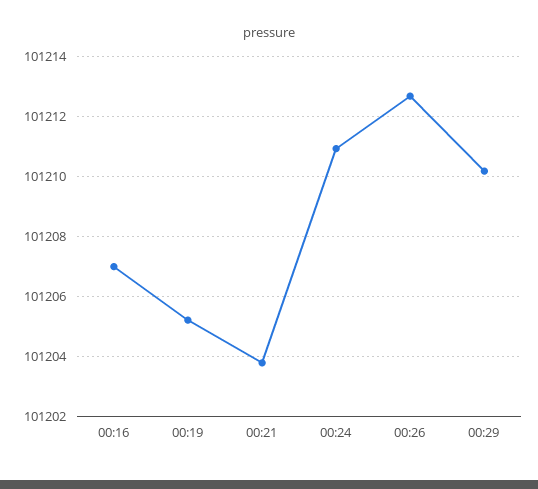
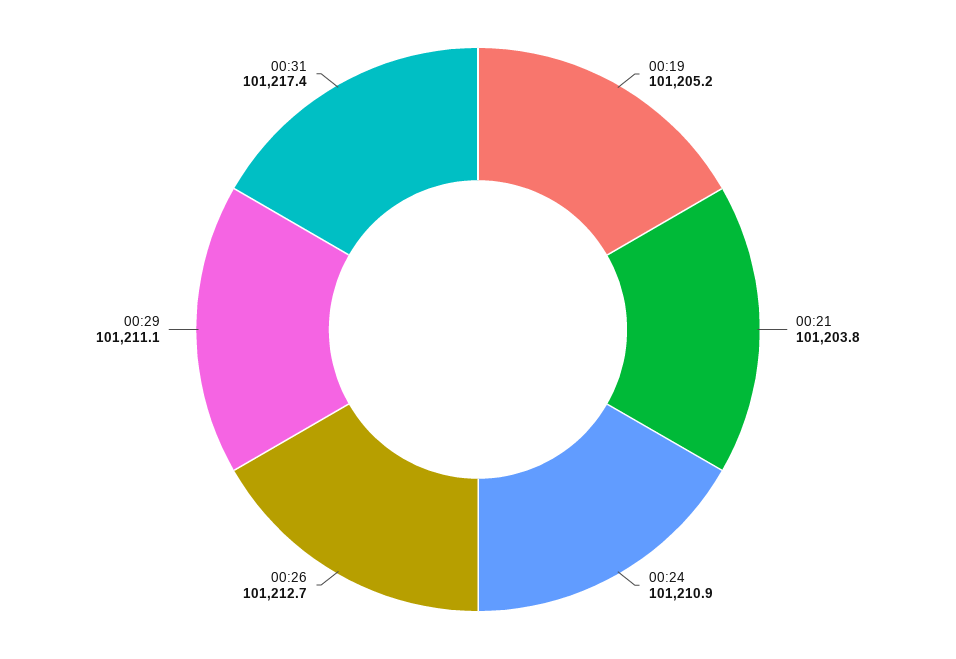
00:16: 101207 -> none
00:29: 101210.25 -> 101211.1
00:31: none -> 101217.4

